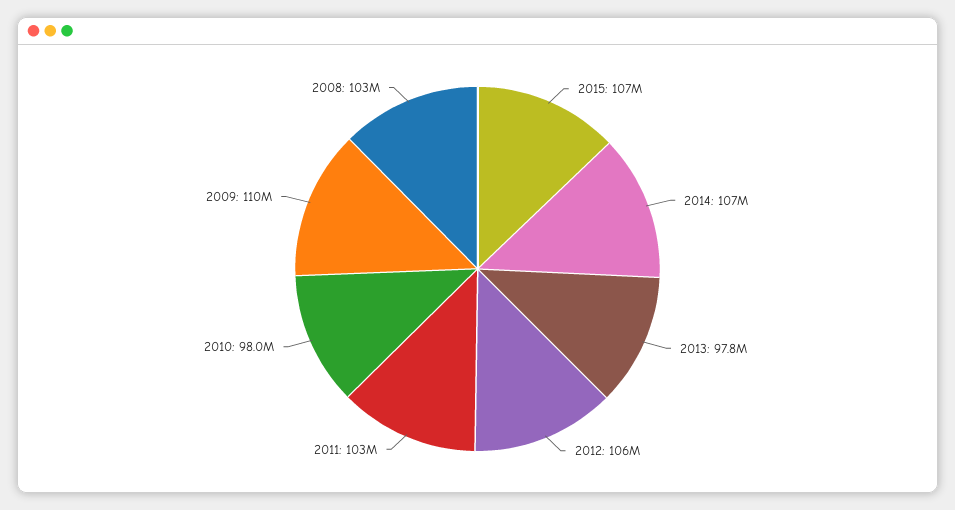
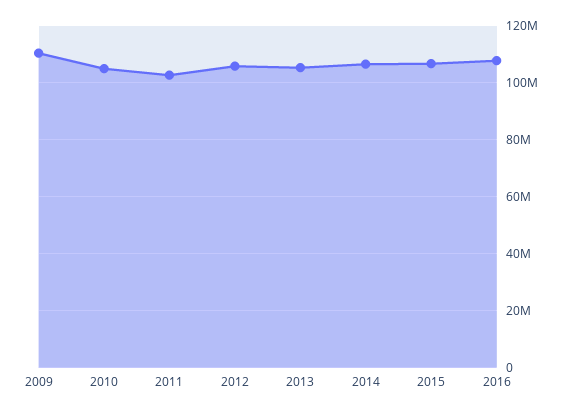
2013: 97800000 -> 105000000
2010: 98000000 -> 105000000
2008: 103000000 -> none
2016: none -> 107500000

